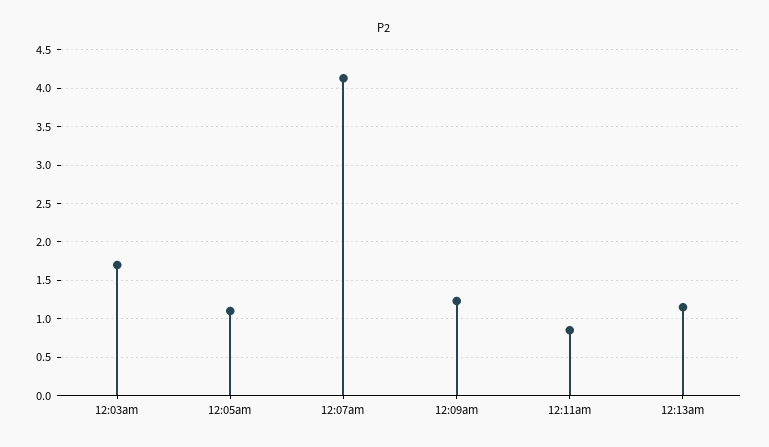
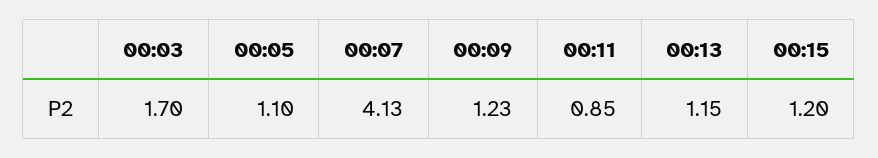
00:15: none -> 1.2

